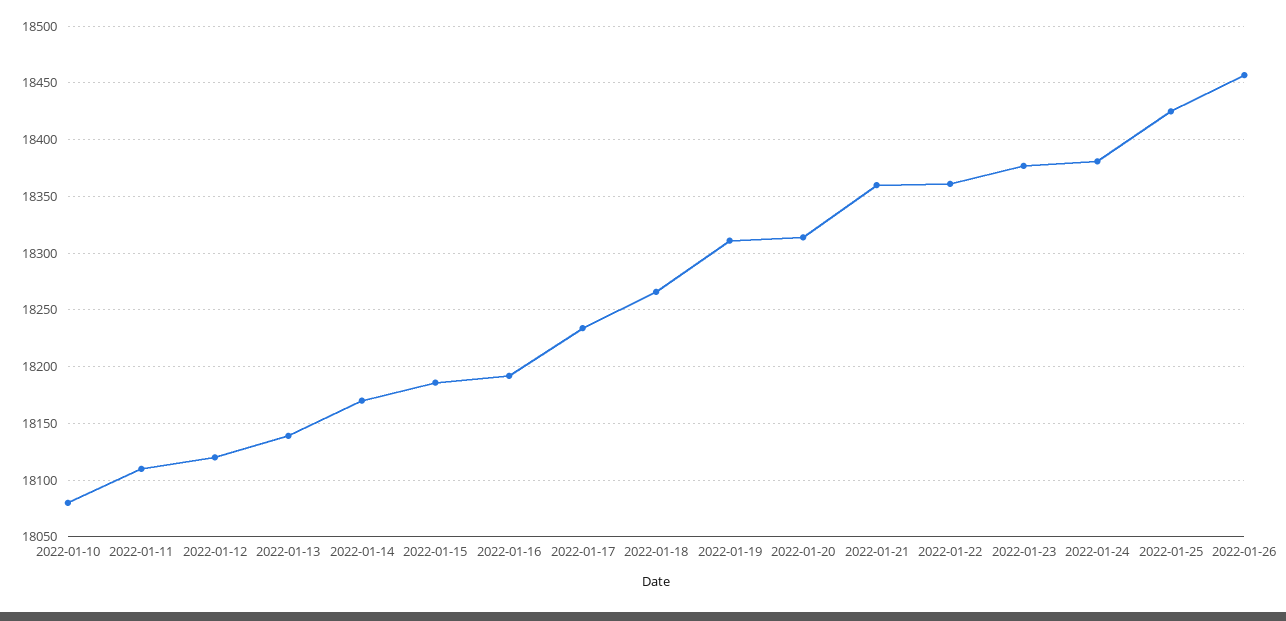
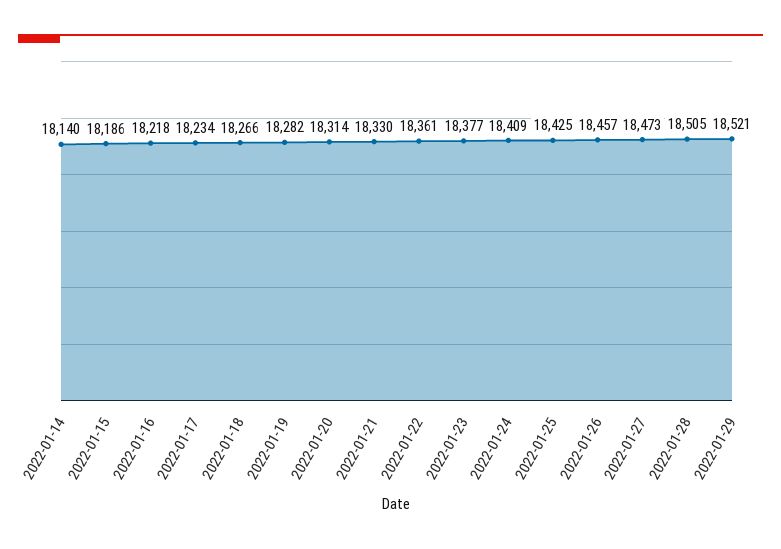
2022-01-10: 18080 -> none
2022-01-11: 18110 -> none
2022-01-12: 18120 -> none
2022-01-13: 18140 -> none
2022-01-14: 18170 -> 18140
2022-01-16: 18190 -> 18218
2022-01-19: 18310 -> 18282
2022-01-21: 18360 -> 18330
2022-01-24: 18380 -> 18409
2022-01-27: none -> 18473
2022-01-28: none -> 18505
2022-01-29: none -> 18521

